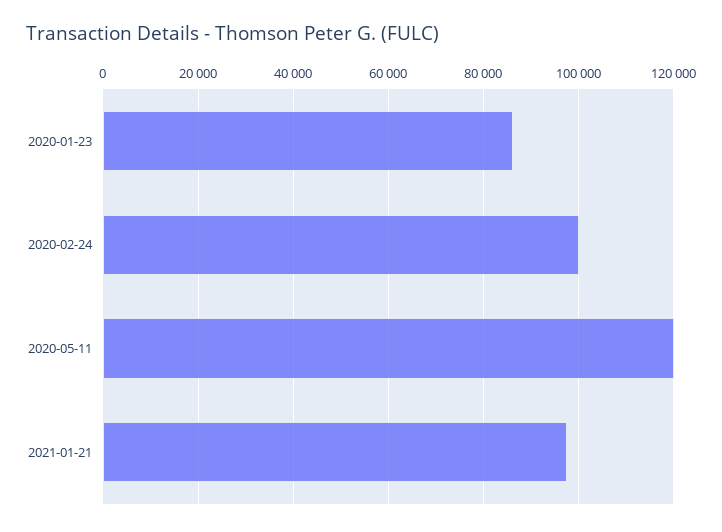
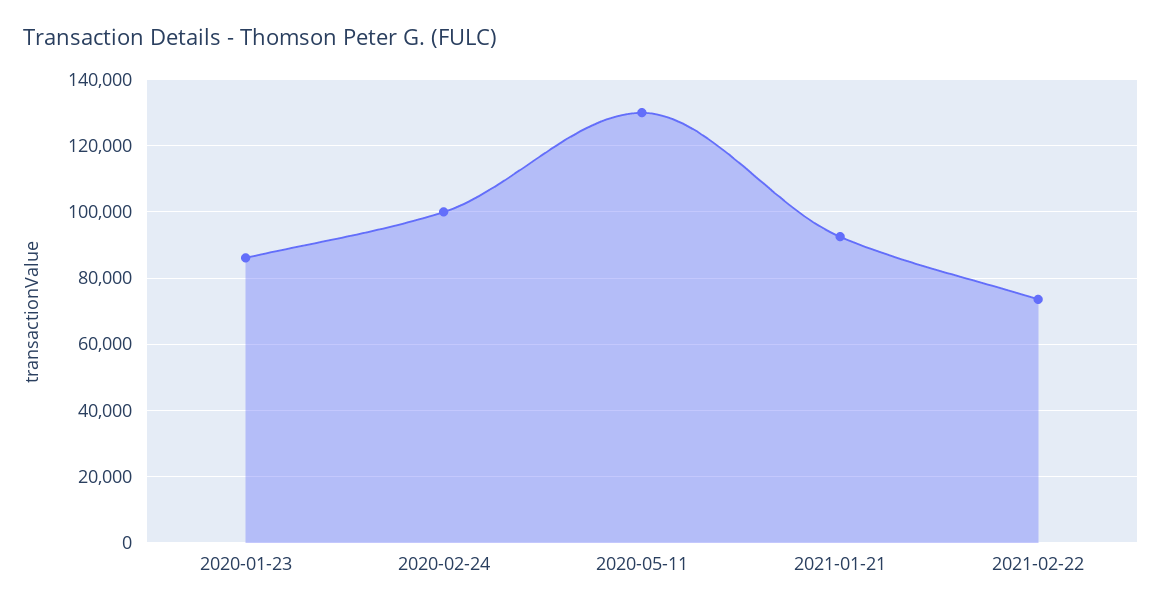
2020-05-11: 120000 -> 130000
2021-01-21: 98000 -> 92000
2021-02-22: none -> 74000

